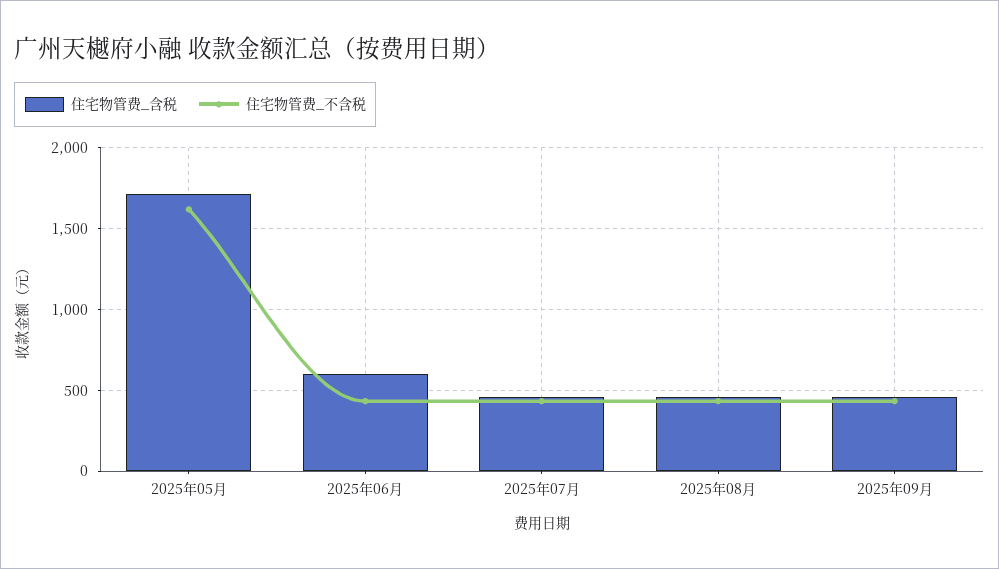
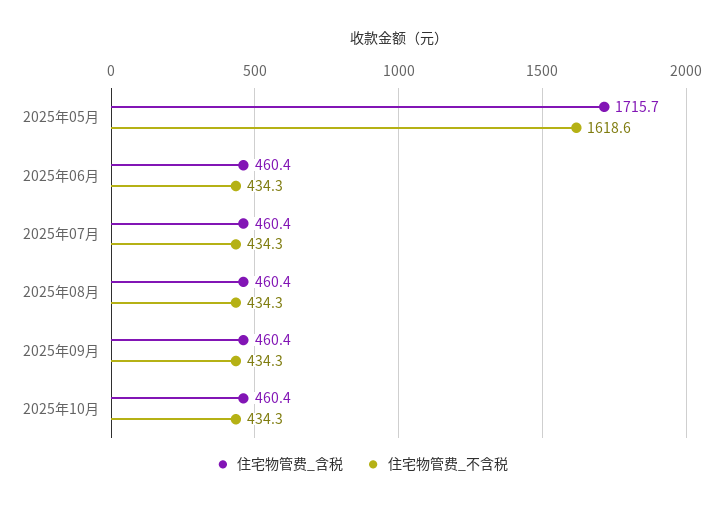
住宅物管费_含税, 2025年06月: 600 -> 460.4
住宅物管费_含税, 2025年10月: none -> 460.4
住宅物管费_不含税, 2025年10月: none -> 434.3

